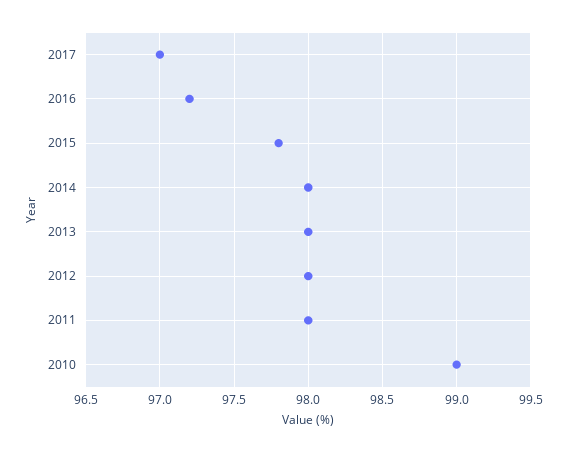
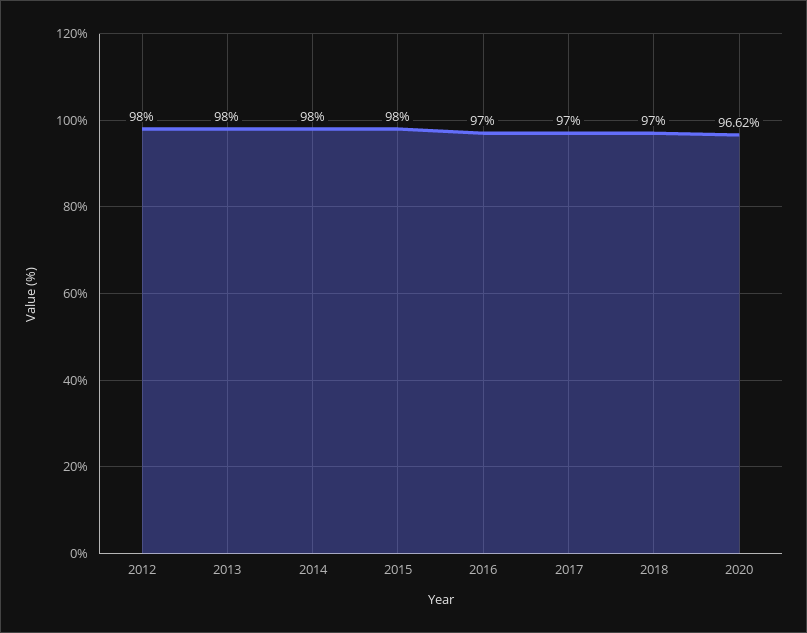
2016: 97.2 -> 97
2015: 97.8 -> 98
2011: 98 -> none
2010: 99 -> none
2018: none -> 97
2020: none -> 96.62

